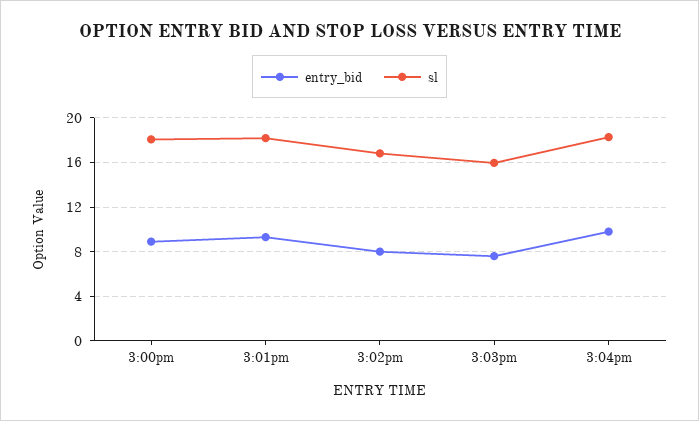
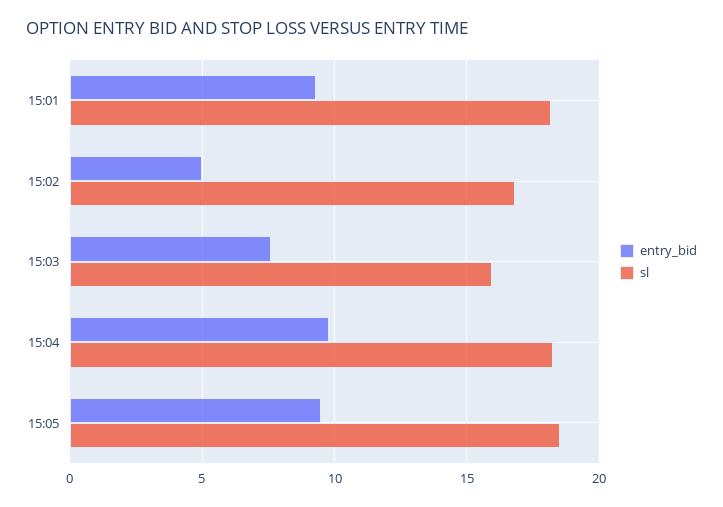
entry_bid, 3:00pm: 9 -> none
sl, 3:00pm: 18 -> none
entry_bid, 3:02pm: 8 -> 5
entry_bid, 15:05: none -> 9.5
sl, 15:05: none -> 18.5

